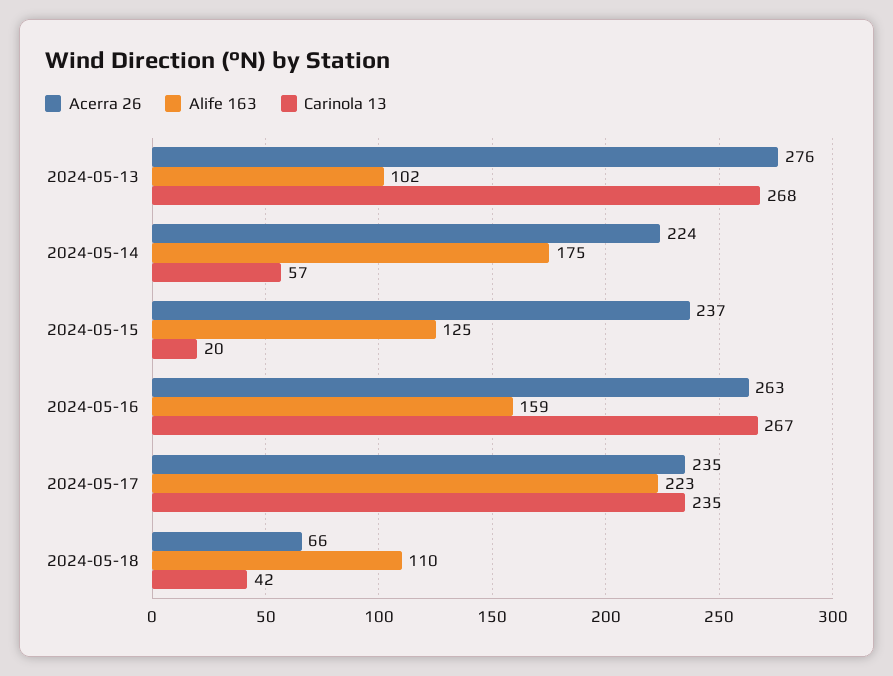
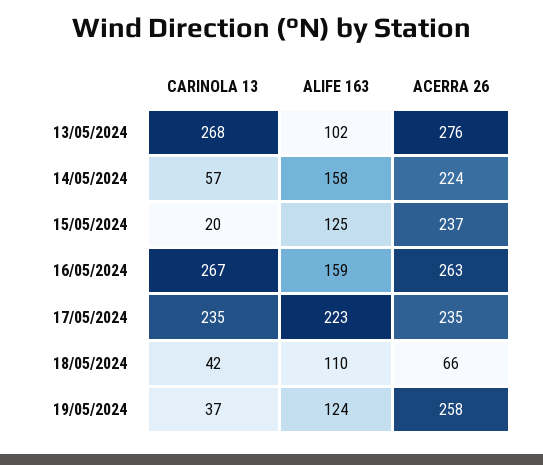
Alife 163, 2024-05-14: 175 -> 158
Carinola 13, 19/05/2024: none -> 37
Alife 163, 19/05/2024: none -> 124
Acerra 26, 19/05/2024: none -> 258

